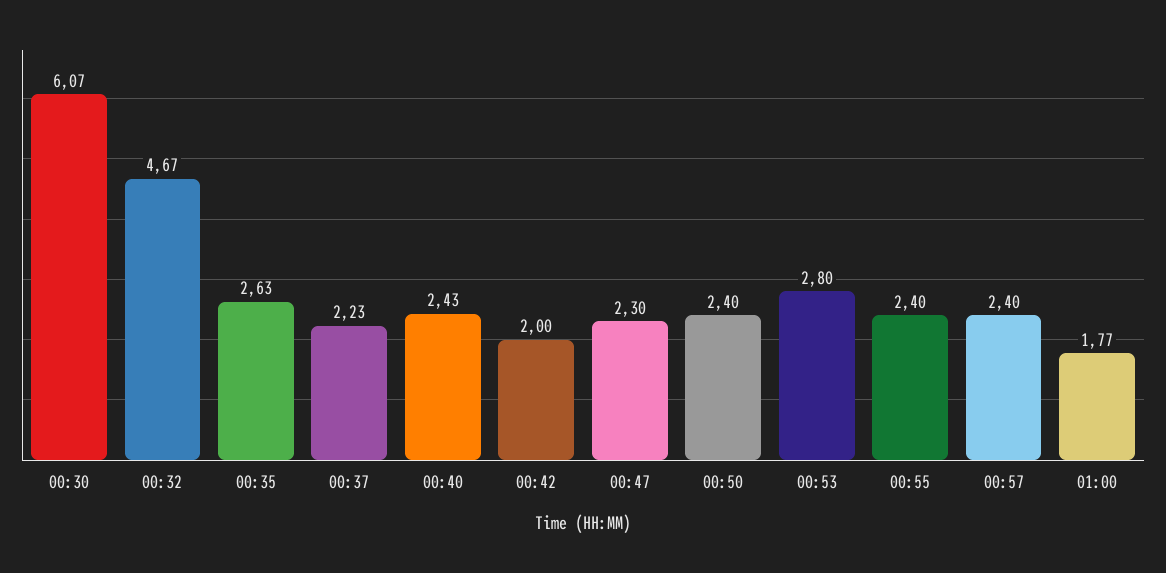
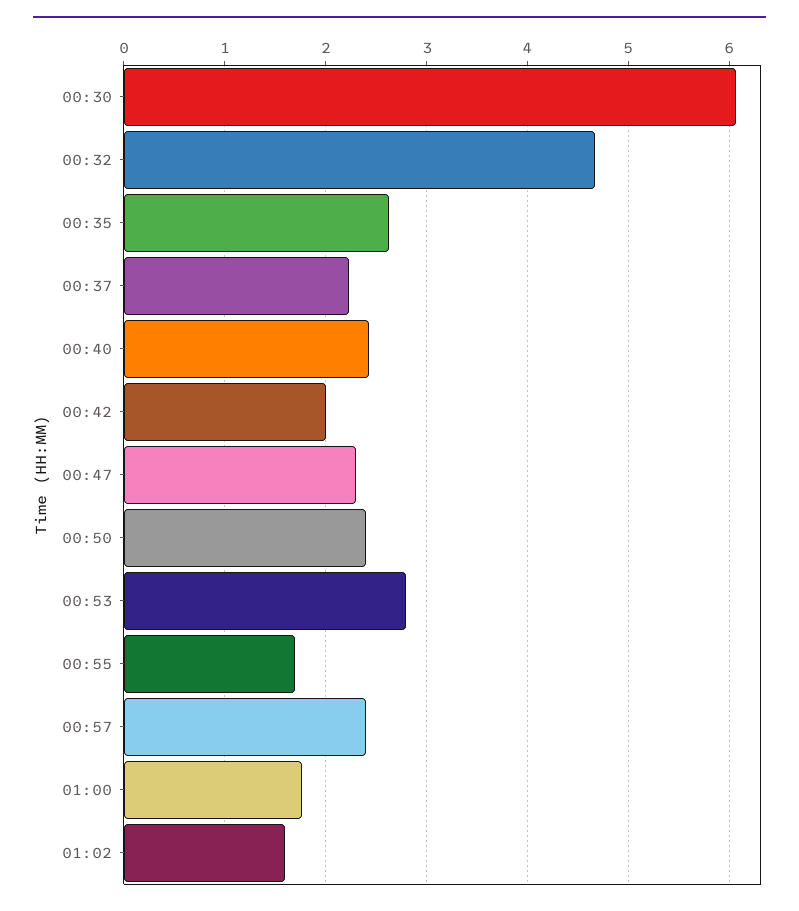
00:55: 2.4 -> 1.7
01:02: none -> 1.6

